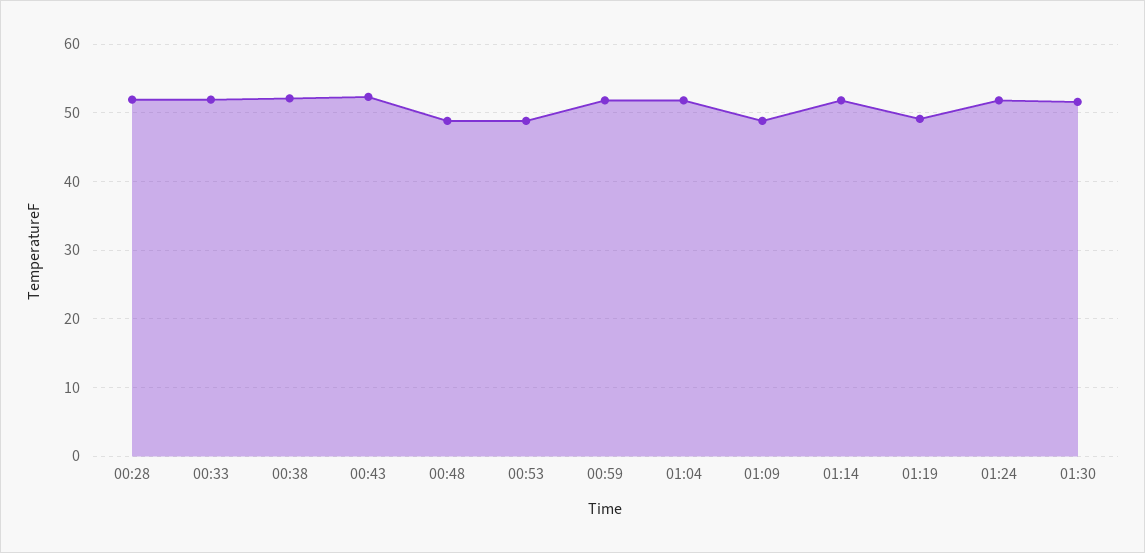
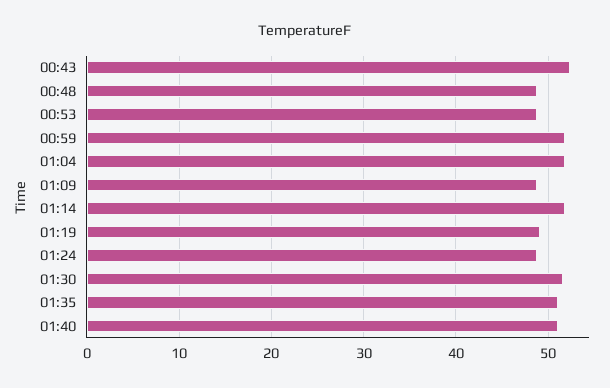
00:28: 52 -> none
00:33: 52 -> none
00:38: 52 -> none
01:24: 52 -> 49
01:35: none -> 51
01:40: none -> 51

